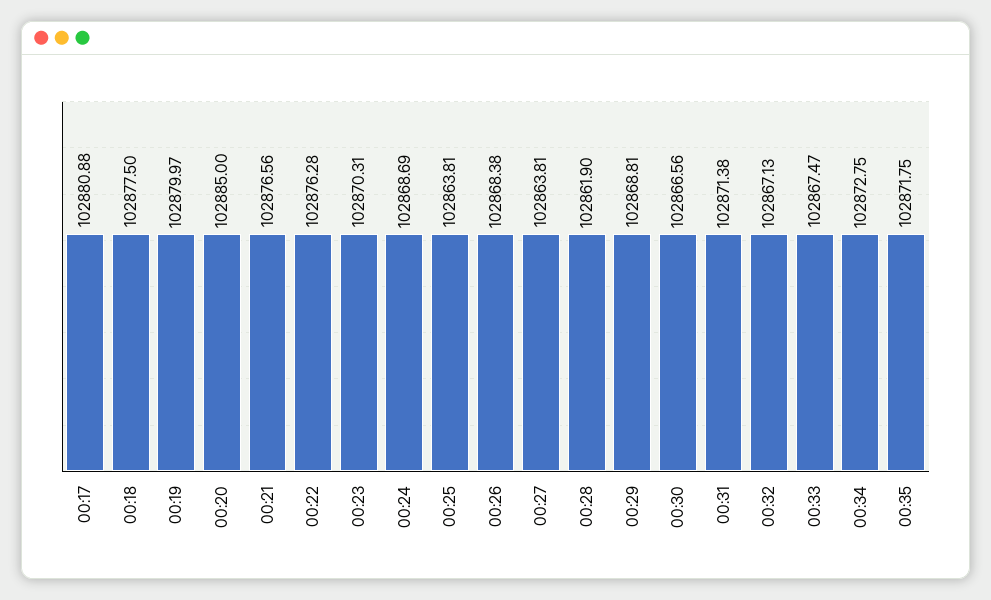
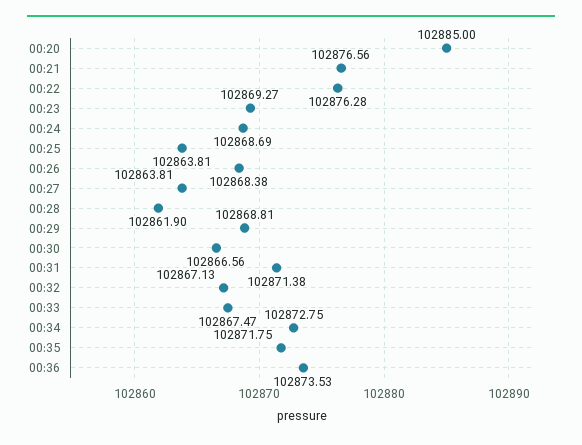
00:17: 102880.88 -> none
00:18: 102877.5 -> none
00:19: 102879.97 -> none
00:23: 102870.31 -> 102869.27
00:36: none -> 102873.53

